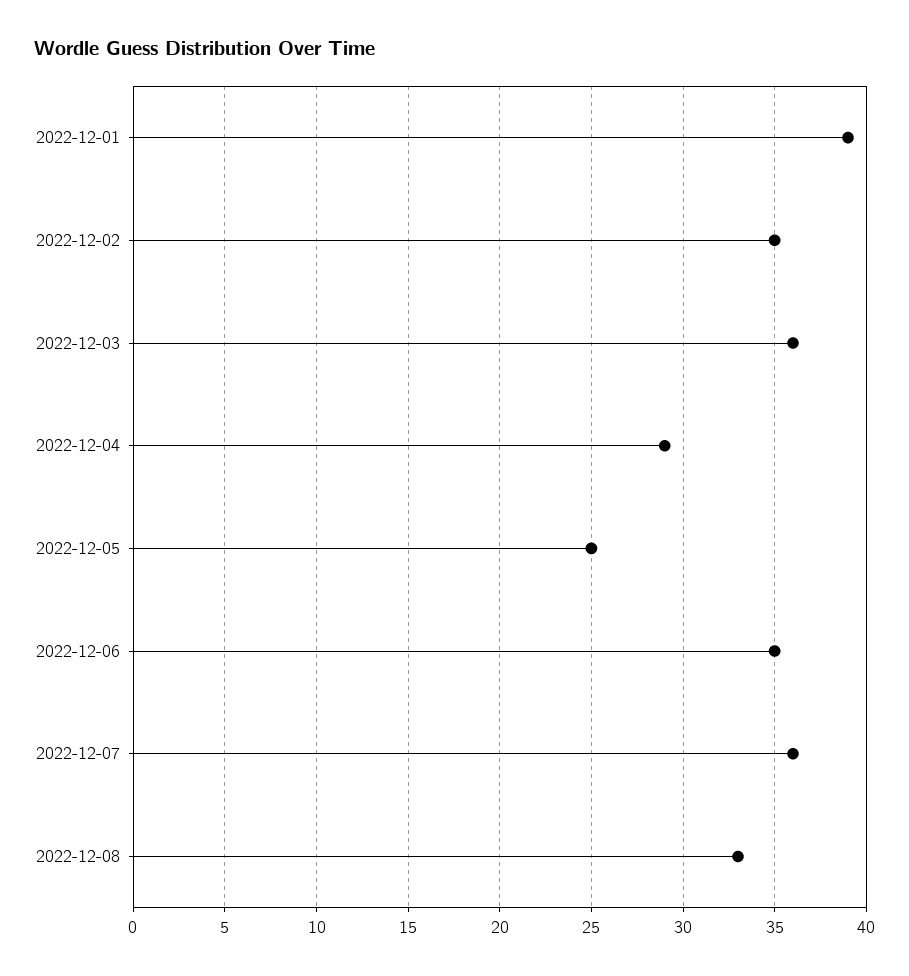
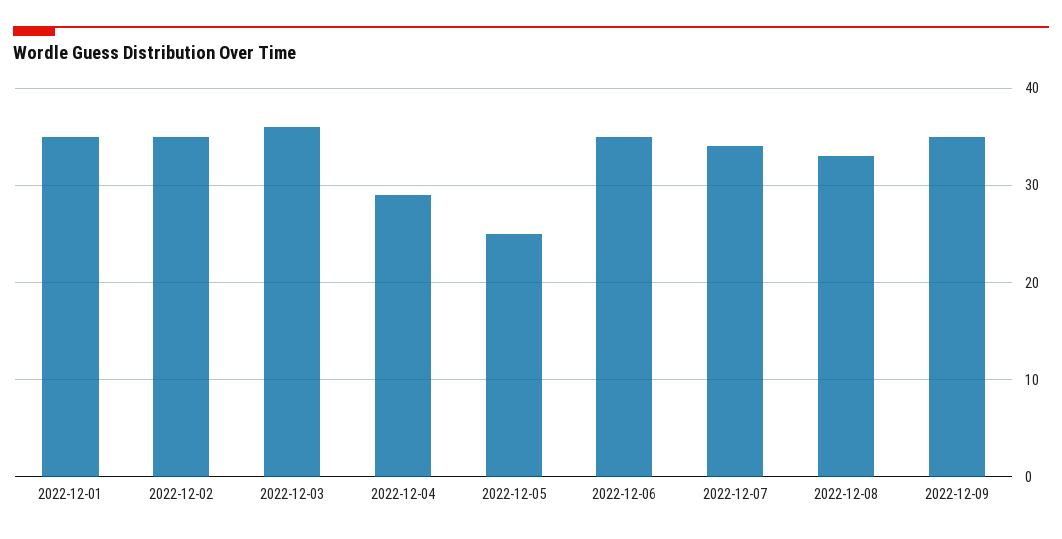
2022-12-01: 39 -> 35
2022-12-07: 36 -> 34
2022-12-09: none -> 35

